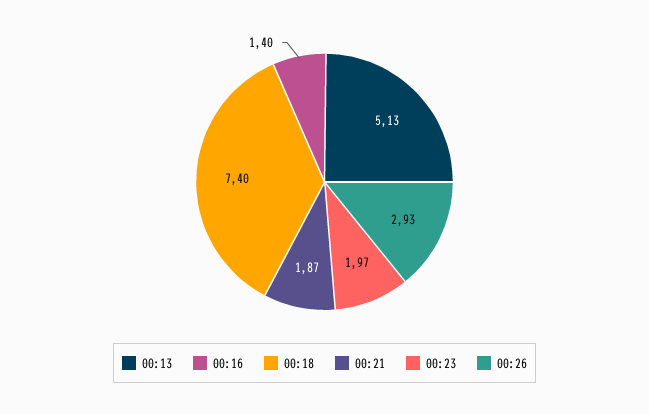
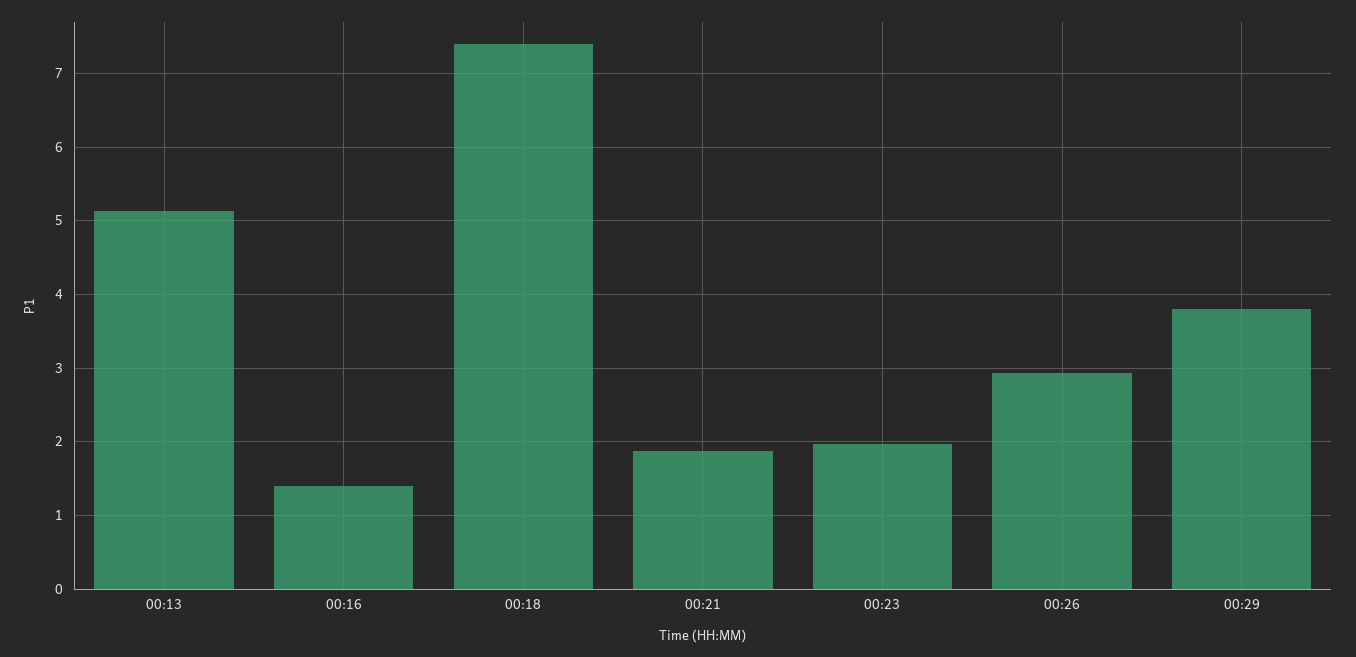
00:29: none -> 3.8

